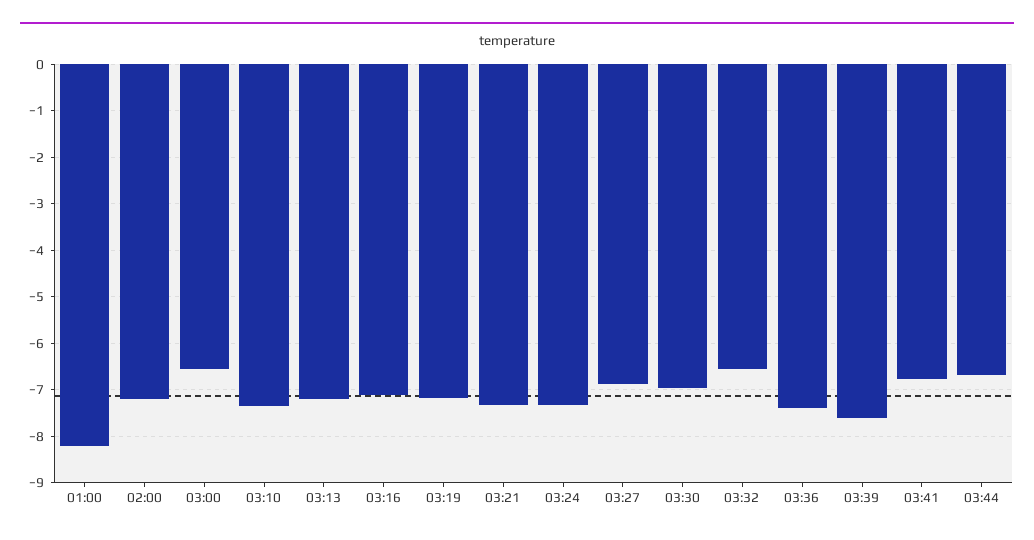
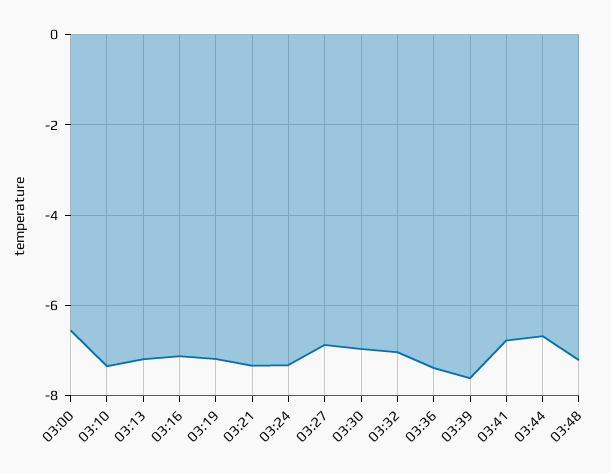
01:00: -8.2 -> none
02:00: -7.2 -> none
03:32: -6.6 -> -7
03:48: none -> -7.2

